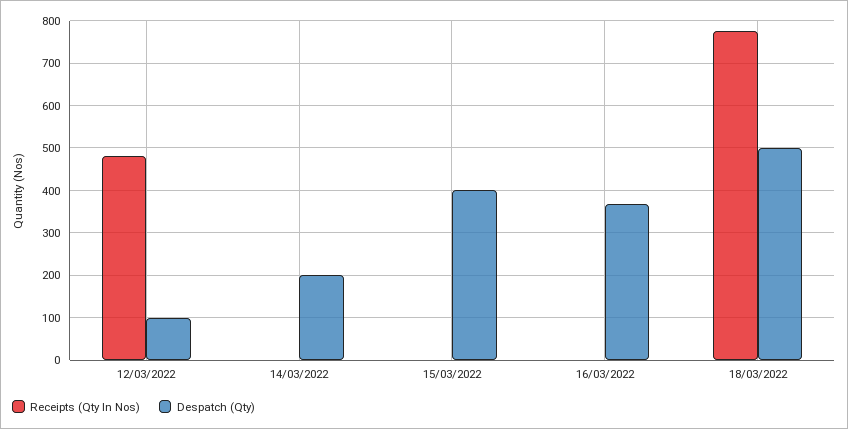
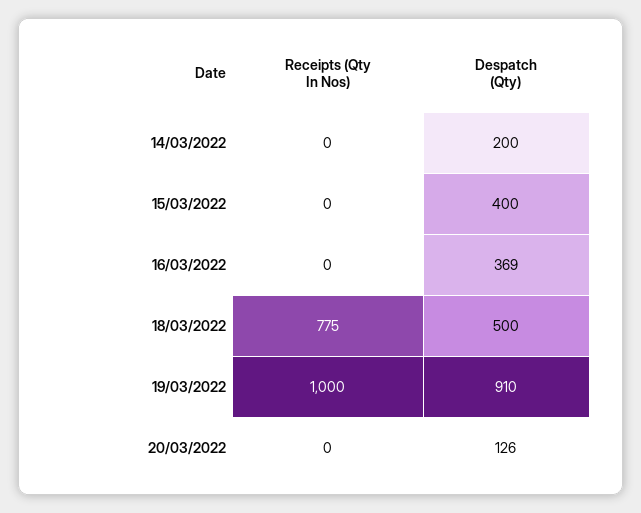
Receipts (Qty In Nos), 12/03/2022: 480 -> none
Despatch (Qty), 12/03/2022: 100 -> none
Receipts (Qty In Nos), 19/03/2022: none -> 1000
Despatch (Qty), 19/03/2022: none -> 910
Receipts (Qty In Nos), 20/03/2022: none -> 0
Despatch (Qty), 20/03/2022: none -> 126

